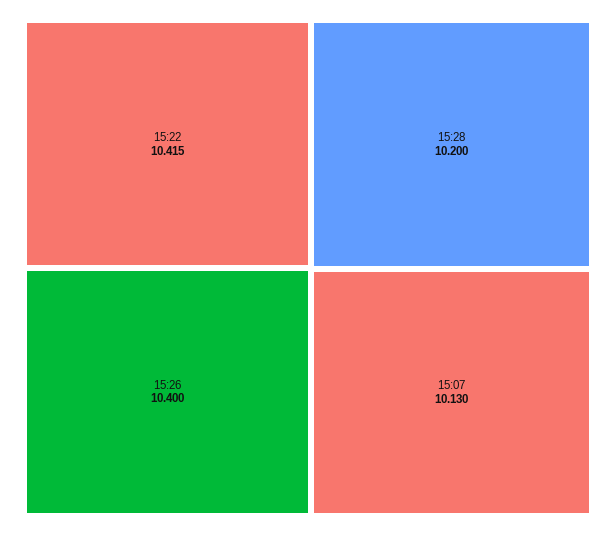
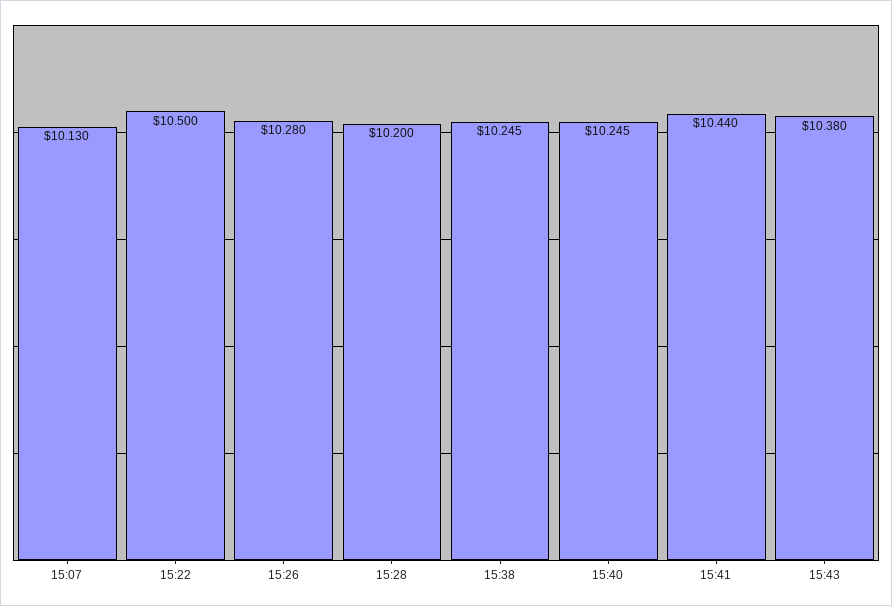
15:22: 10.415 -> 10.5
15:26: 10.4 -> 10.28
15:38: none -> 10.245
15:40: none -> 10.245
15:41: none -> 10.44
15:43: none -> 10.38

